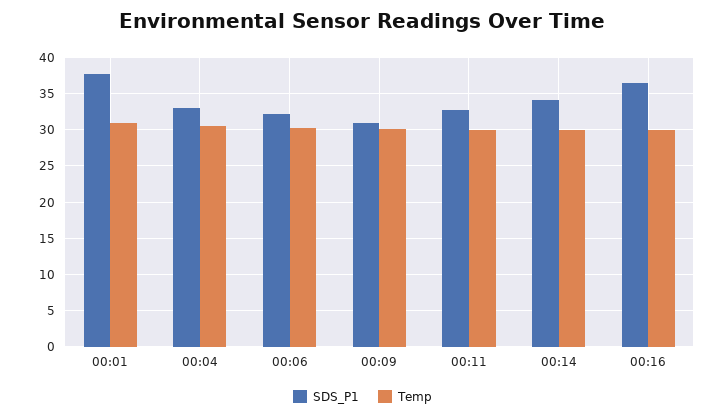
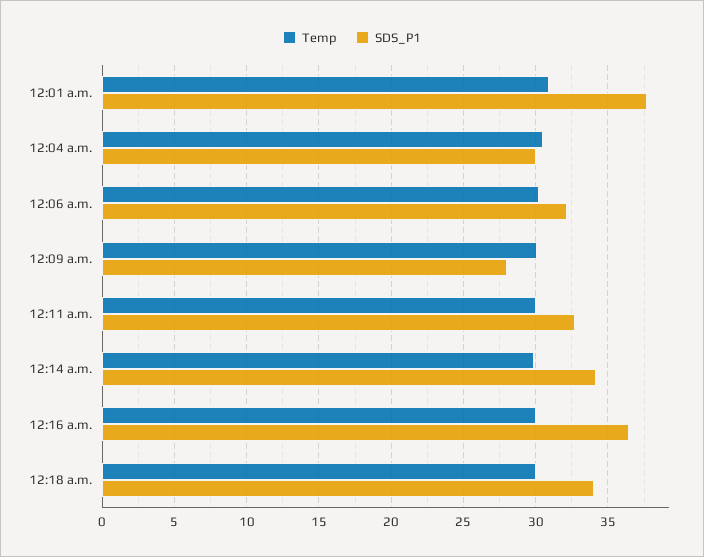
SDS_P1, 00:04: 33 -> 30
SDS_P1, 00:09: 31 -> 28
Temp, 12:18 a.m.: none -> 30
SDS_P1, 12:18 a.m.: none -> 34

